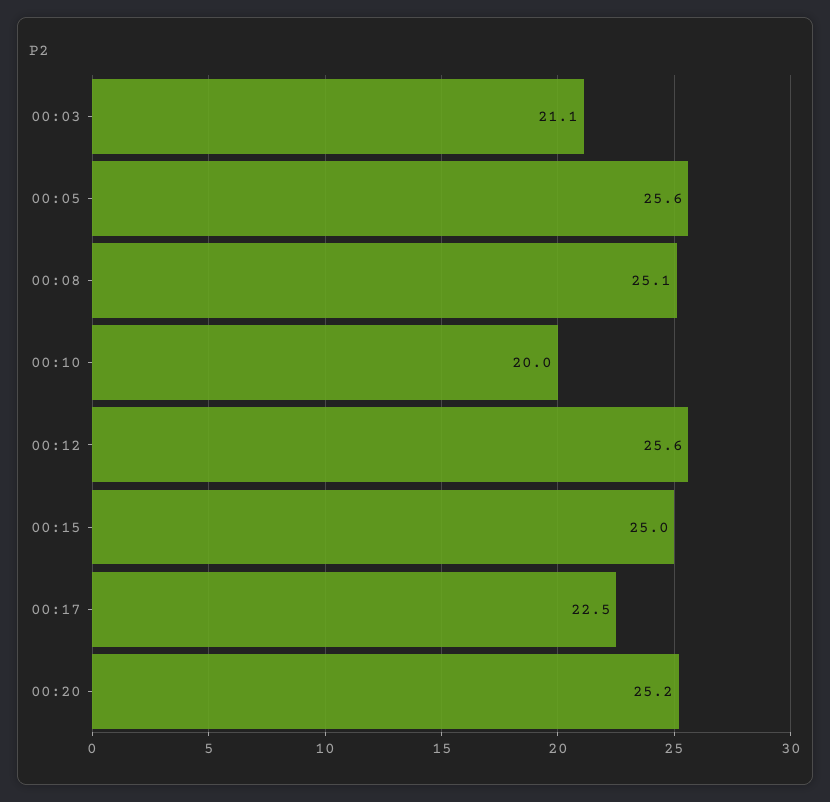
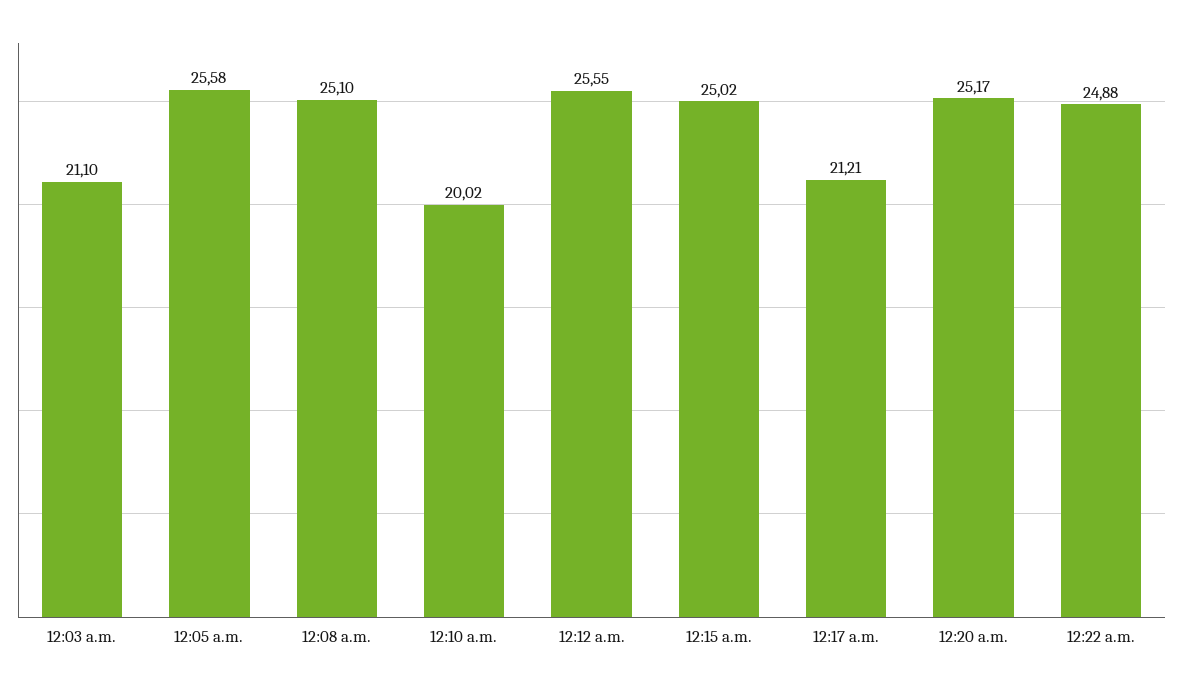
00:17: 22.5 -> 21.21
12:22 a.m.: none -> 24.88

